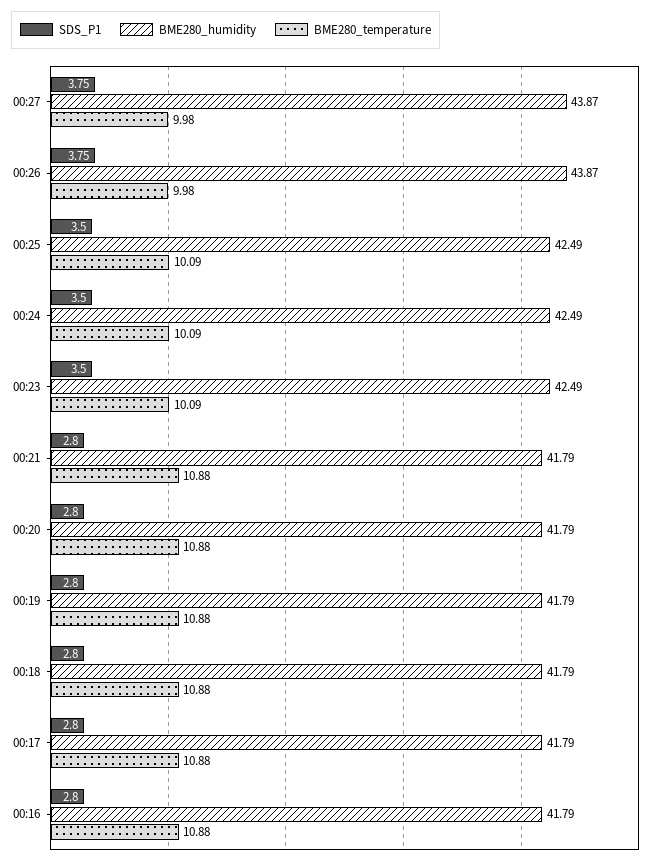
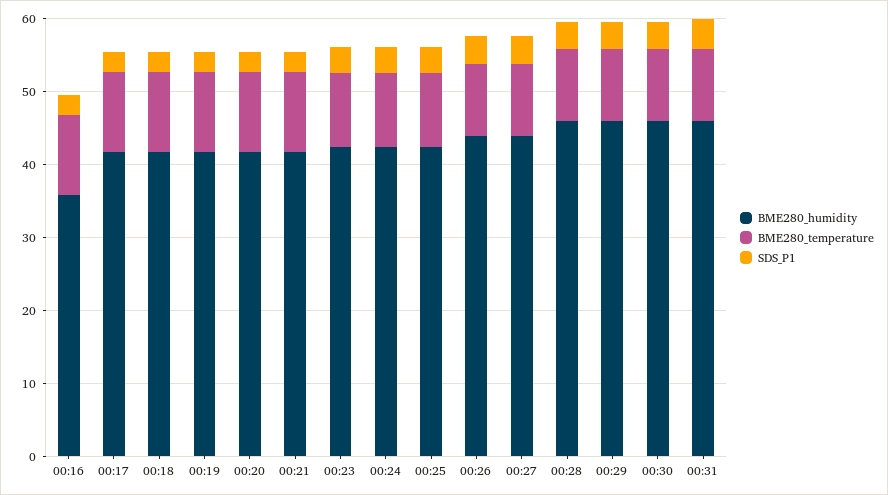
BME280_humidity, 00:16: 41.79 -> 36
BME280_humidity, 00:28: none -> 46
BME280_temperature, 00:28: none -> 10
SDS_P1, 00:28: none -> 4
BME280_humidity, 00:29: none -> 46
BME280_temperature, 00:29: none -> 10
SDS_P1, 00:29: none -> 4
BME280_humidity, 00:30: none -> 46
BME280_temperature, 00:30: none -> 10
SDS_P1, 00:30: none -> 4
BME280_humidity, 00:31: none -> 46
BME280_temperature, 00:31: none -> 10
SDS_P1, 00:31: none -> 4

